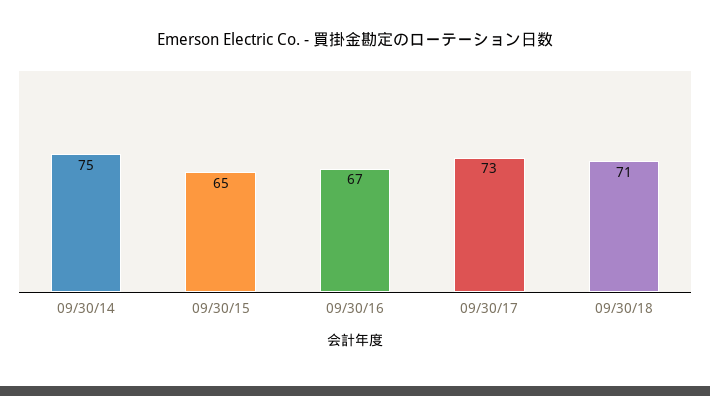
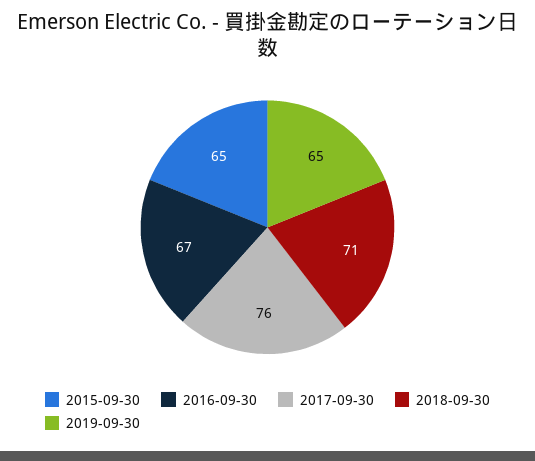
09/30/14: 75 -> none
09/30/17: 73 -> 76
2019-09-30: none -> 65

